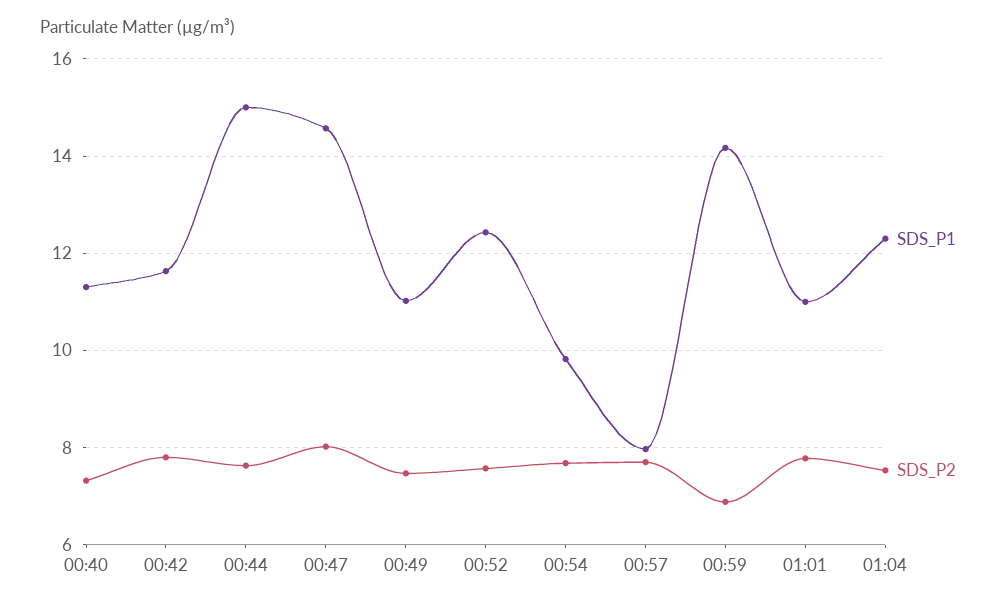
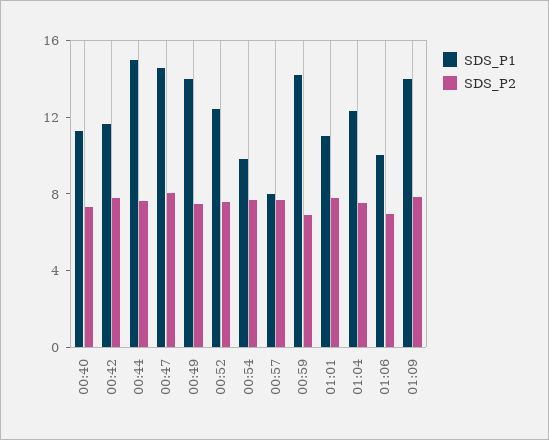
SDS_P1, 00:49: 11 -> 14
SDS_P1, 01:06: none -> 10
SDS_P2, 01:06: none -> 7
SDS_P1, 01:09: none -> 14
SDS_P2, 01:09: none -> 8

